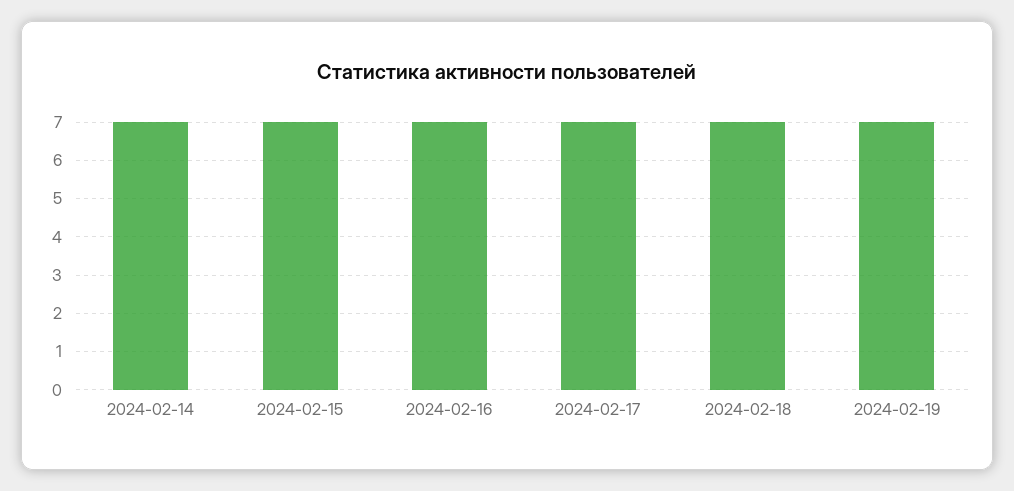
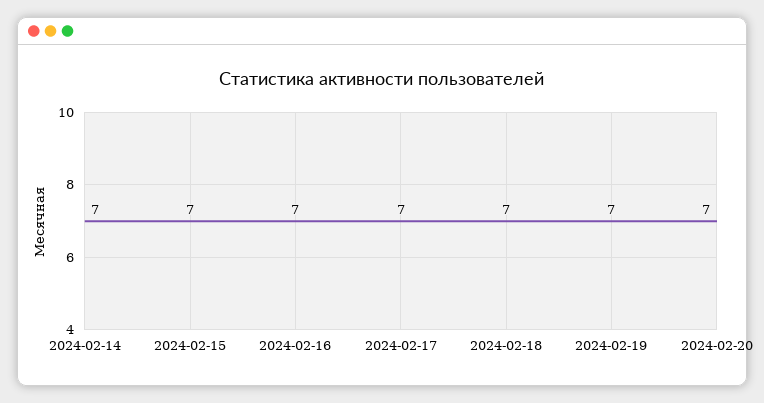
2024-02-20: none -> 7

